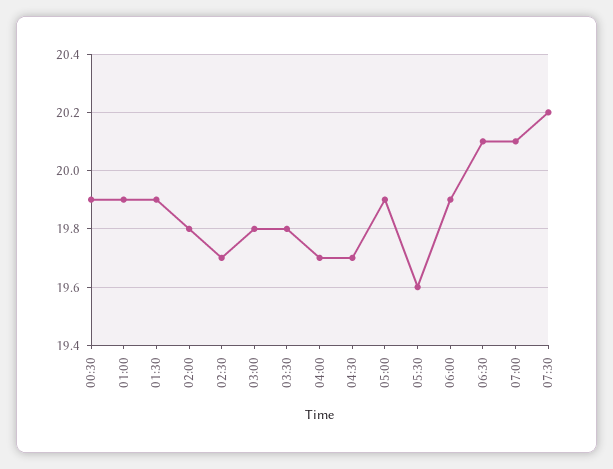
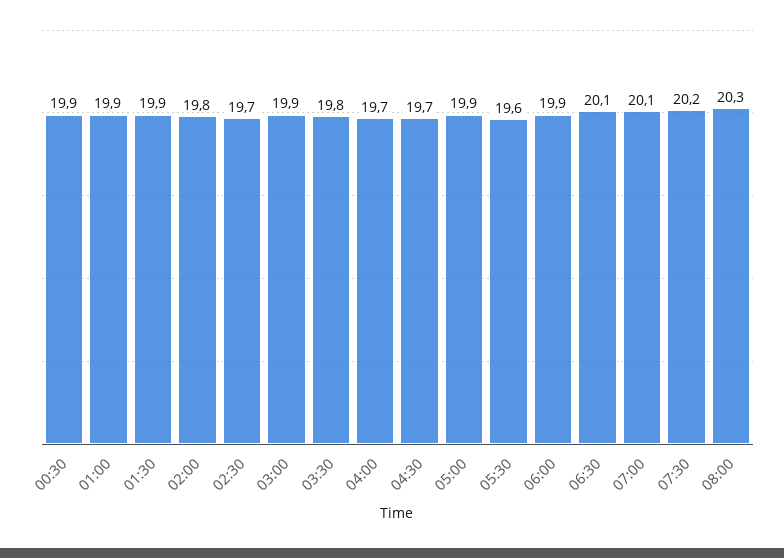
03:00: 19.8 -> 19.9
08:00: none -> 20.3

